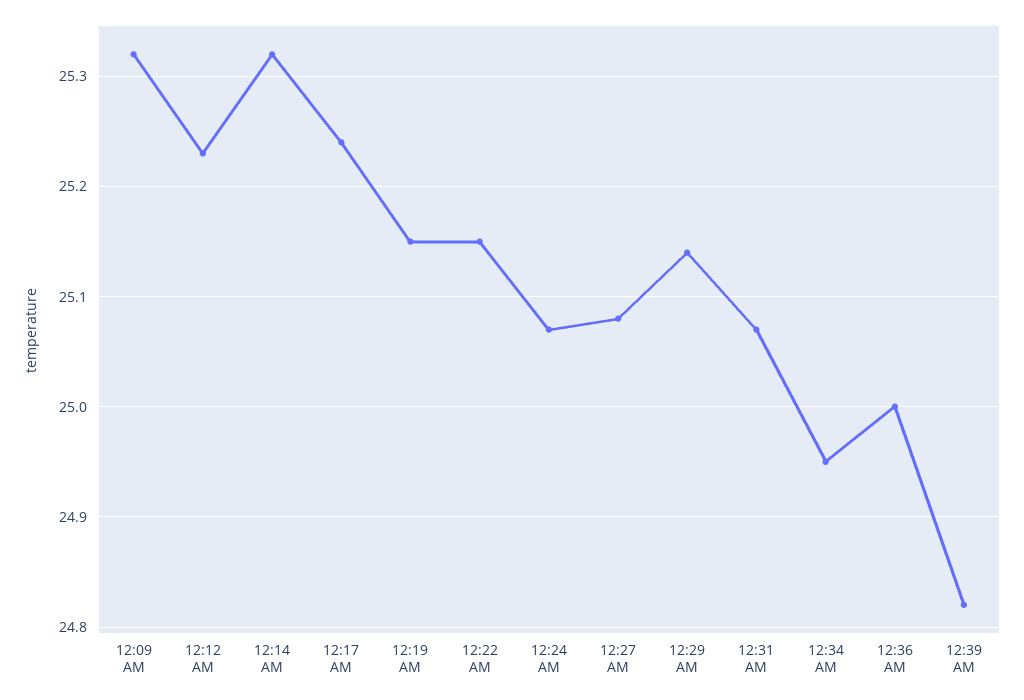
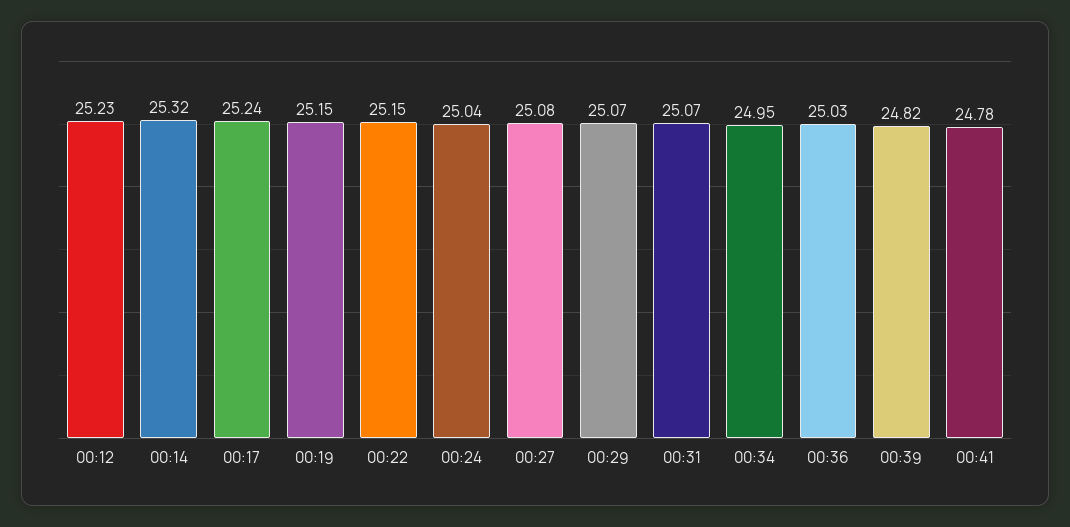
12:09 AM: 25.32 -> none
12:24 AM: 25.07 -> 25.04
12:29 AM: 25.14 -> 25.07
12:36 AM: 25 -> 25.03
00:41: none -> 24.78

